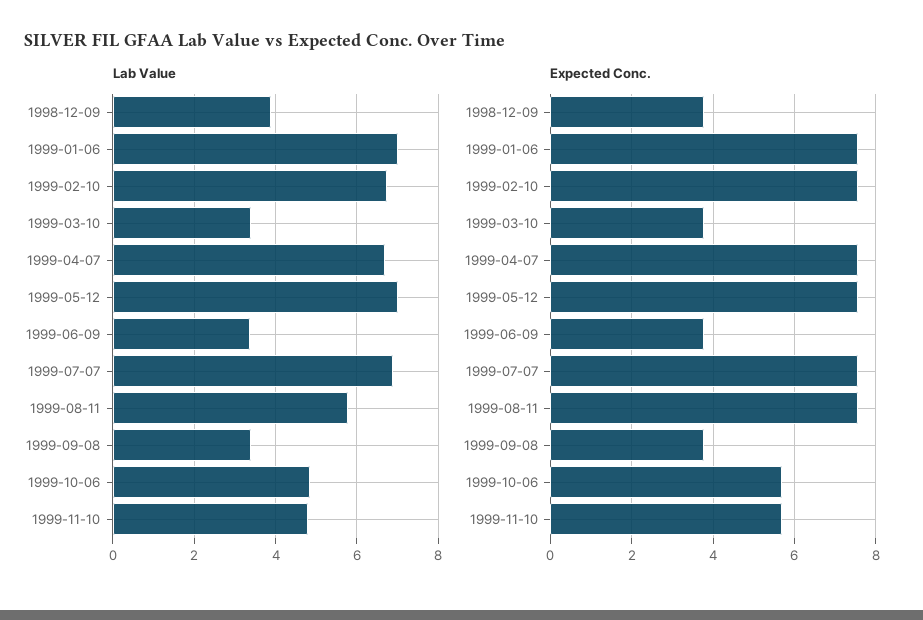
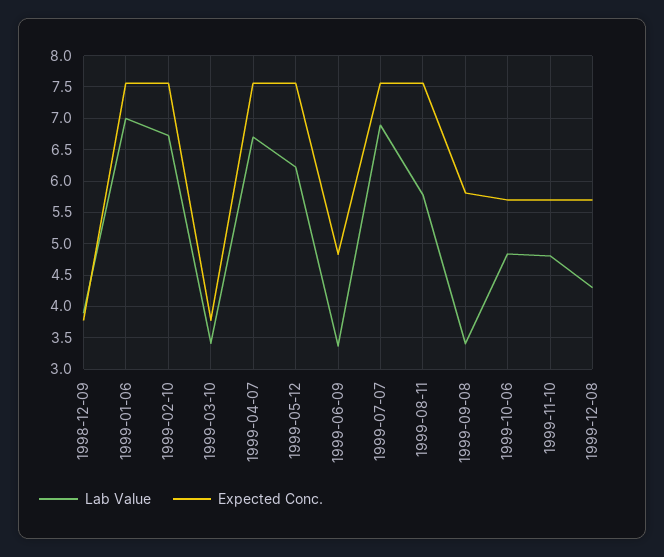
Lab Value, 1999-05-12: 7 -> 6.2
Expected Conc., 1999-06-09: 3.8 -> 4.8
Expected Conc., 1999-09-08: 3.8 -> 5.8
Lab Value, 1999-12-08: none -> 4.3
Expected Conc., 1999-12-08: none -> 5.7

